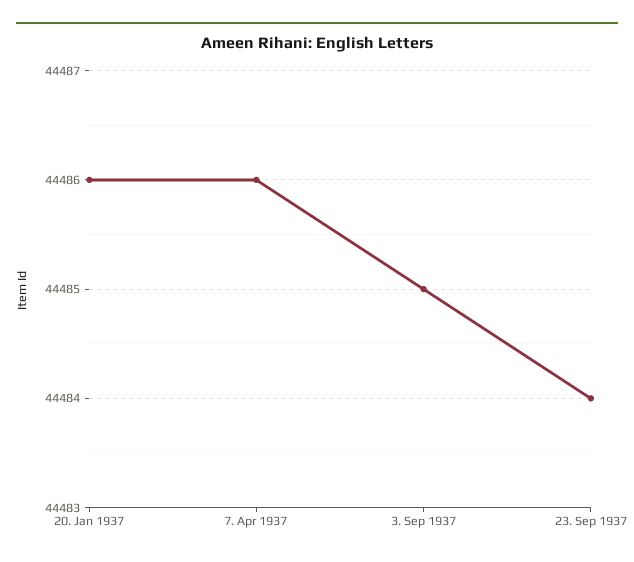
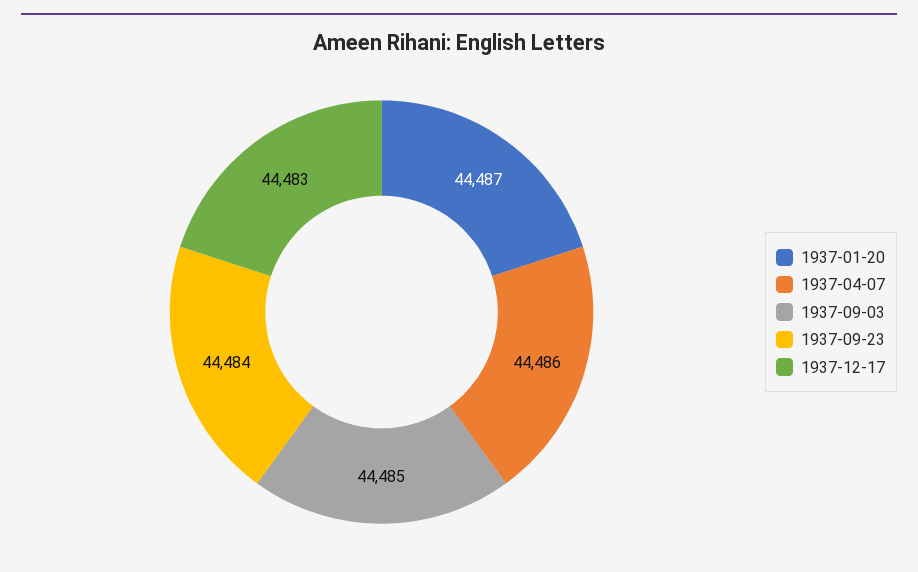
20. Jan 1937: 44486 -> 44487
1937-12-17: none -> 44483

